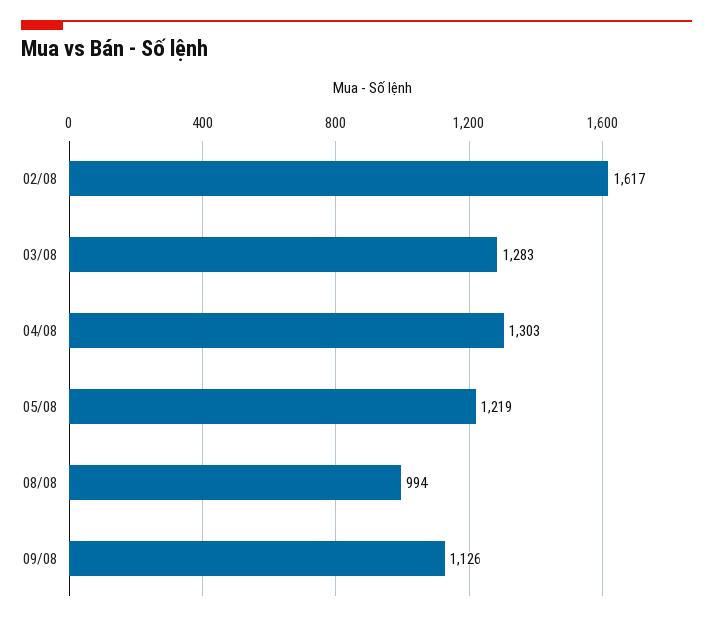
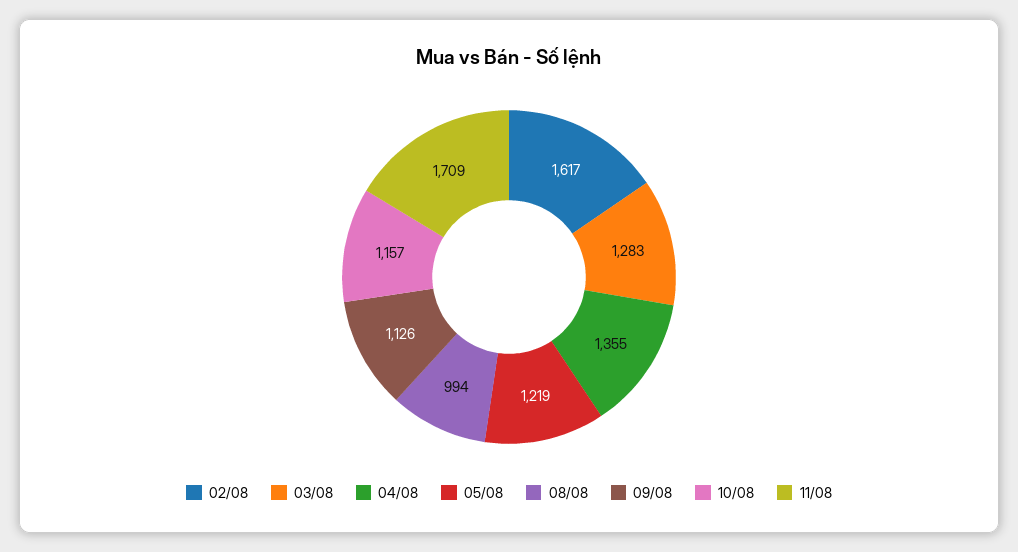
04/08: 1303 -> 1355
10/08: none -> 1157
11/08: none -> 1709

